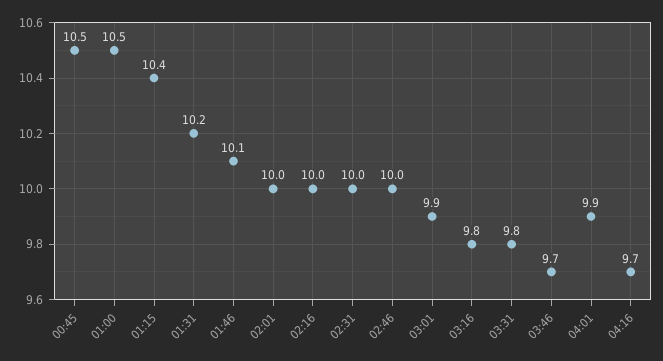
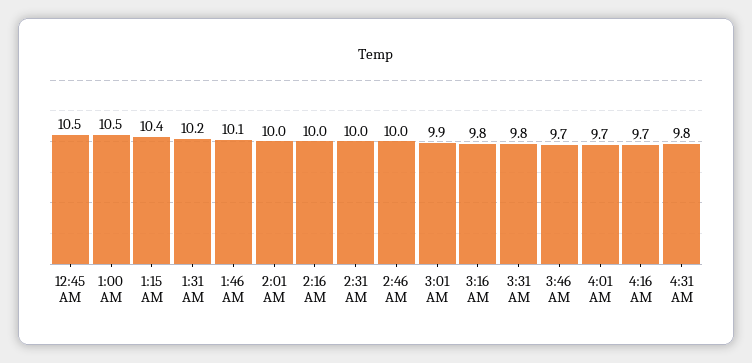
04:01: 9.9 -> 9.7
4:31 AM: none -> 9.8

